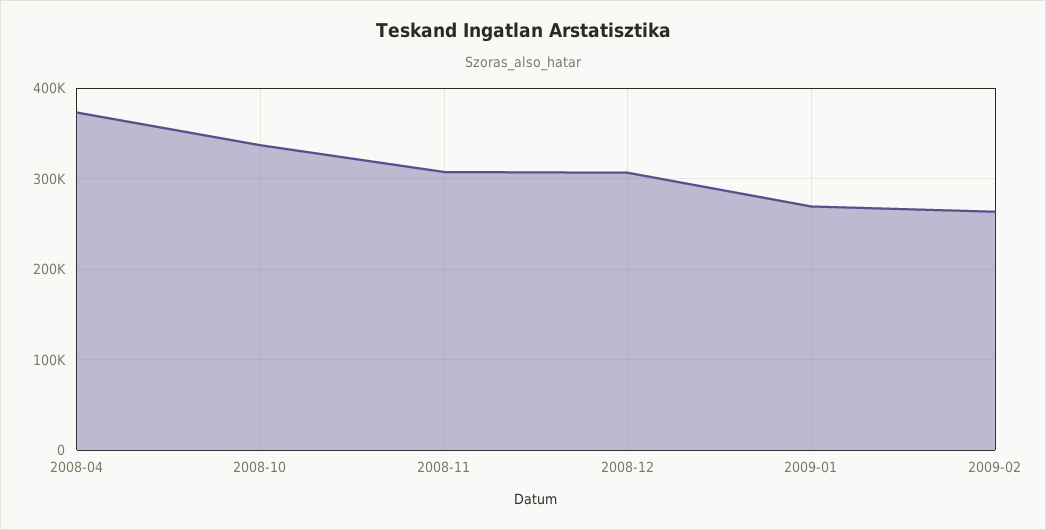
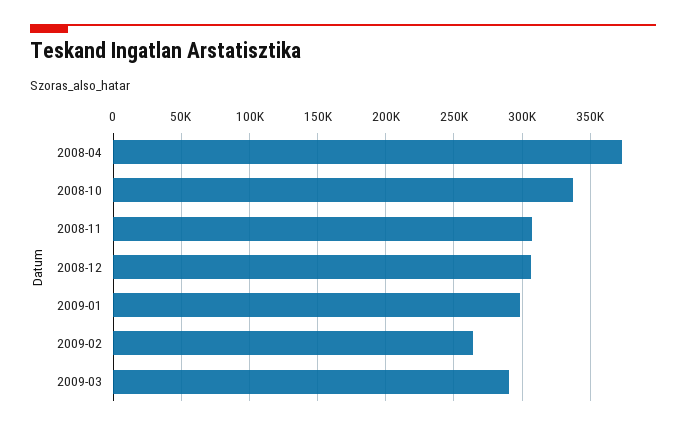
2009-01: 270000 -> 300000
2009-03: none -> 290000

